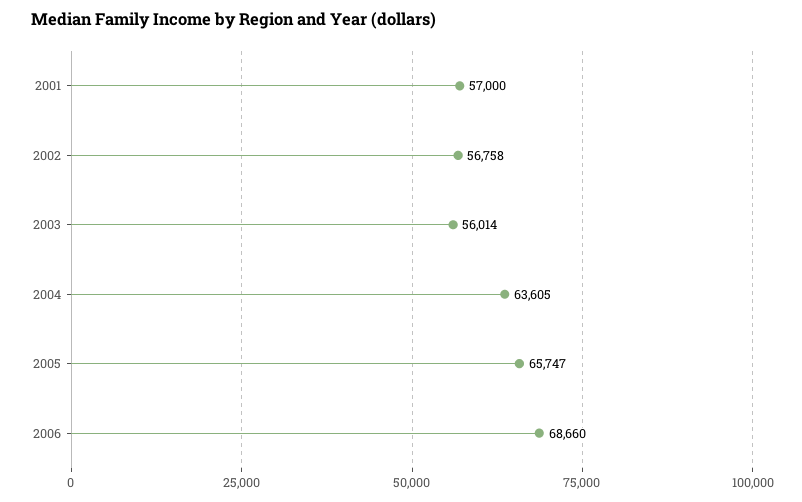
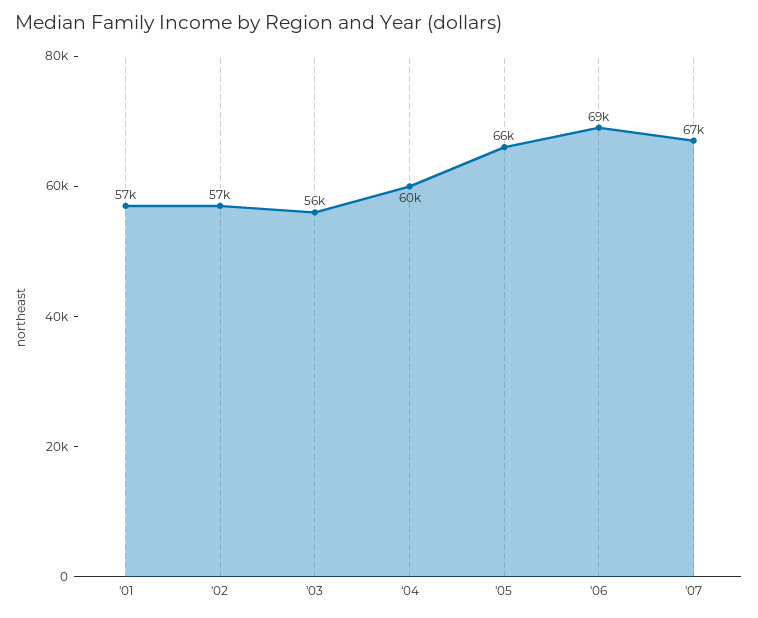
2004: 63605 -> 60000
'07: none -> 67000

